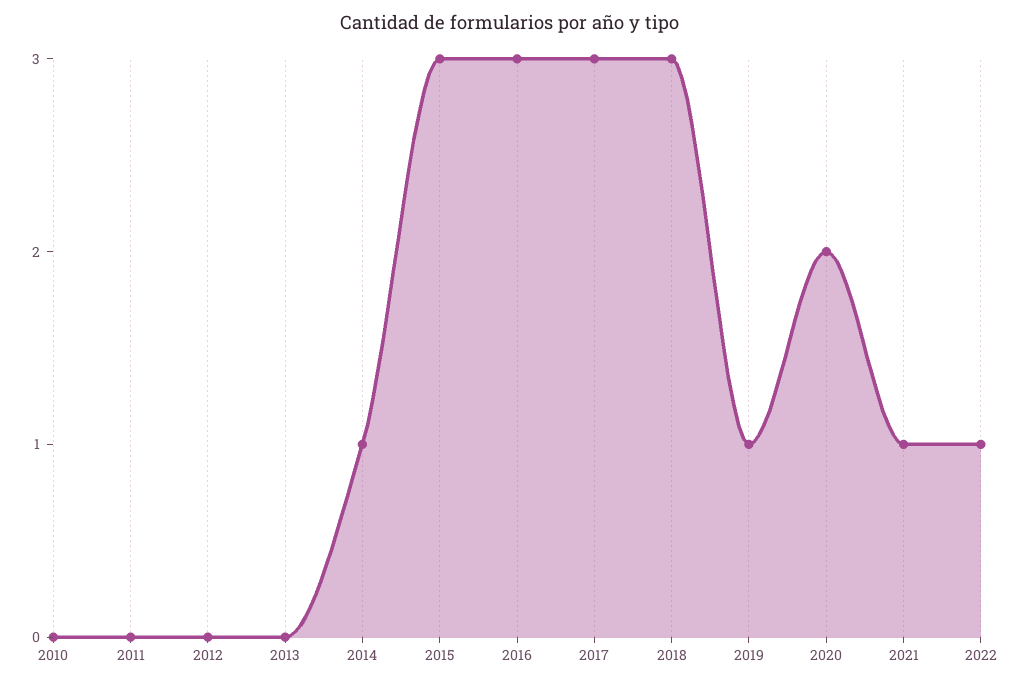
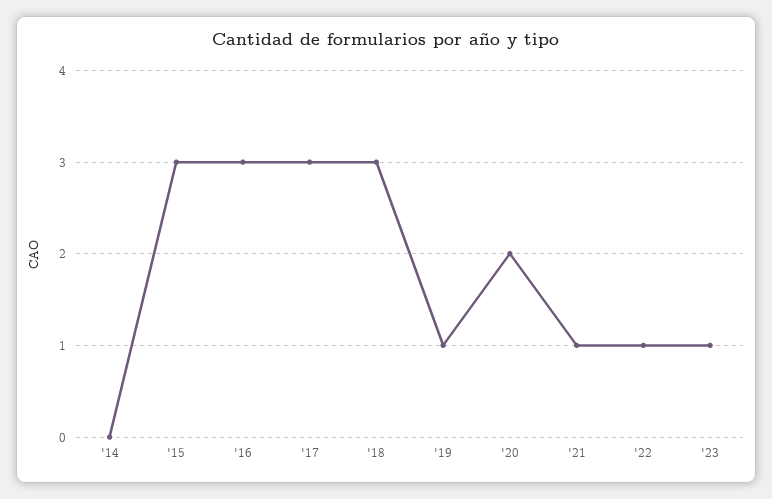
2010: 0 -> none
2011: 0 -> none
2012: 0 -> none
2013: 0 -> none
2014: 1 -> 0
'23: none -> 1

